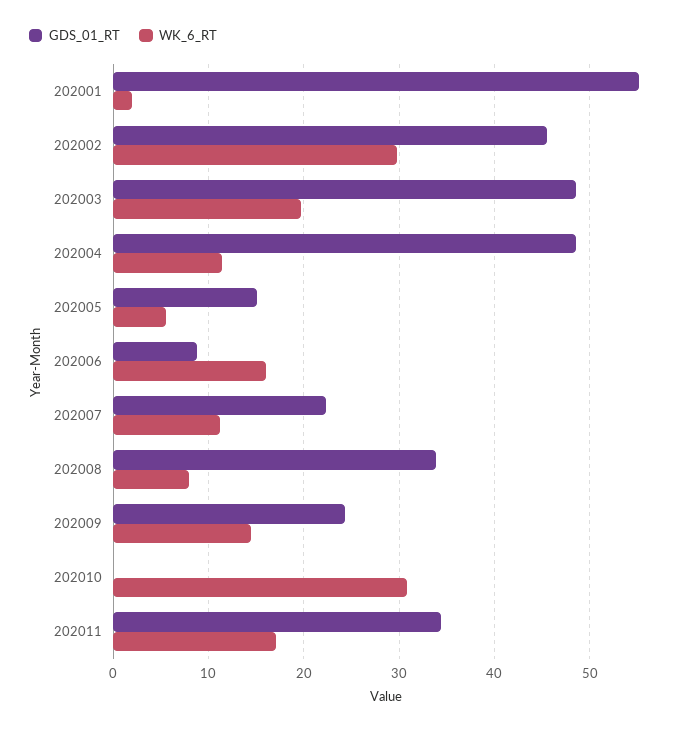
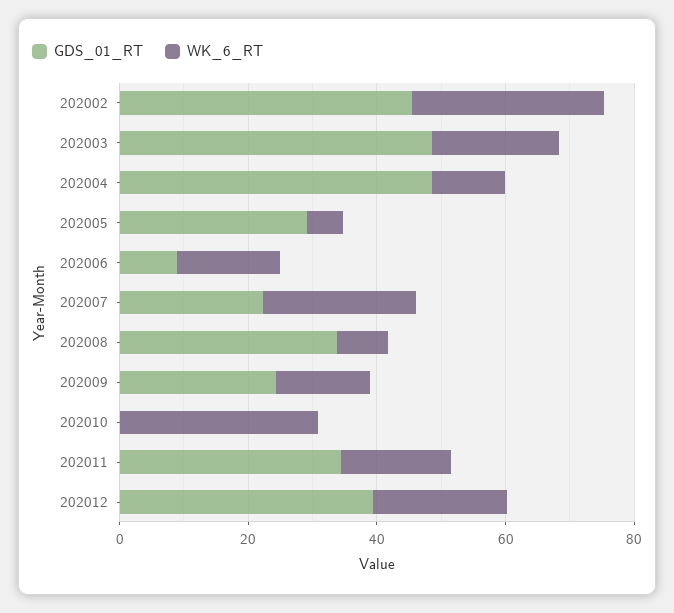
GDS_01_RT, 202001: 55 -> none
WK_6_RT, 202001: 2 -> none
GDS_01_RT, 202005: 15 -> 30
WK_6_RT, 202007: 11 -> 25
GDS_01_RT, 202012: none -> 40
WK_6_RT, 202012: none -> 20

